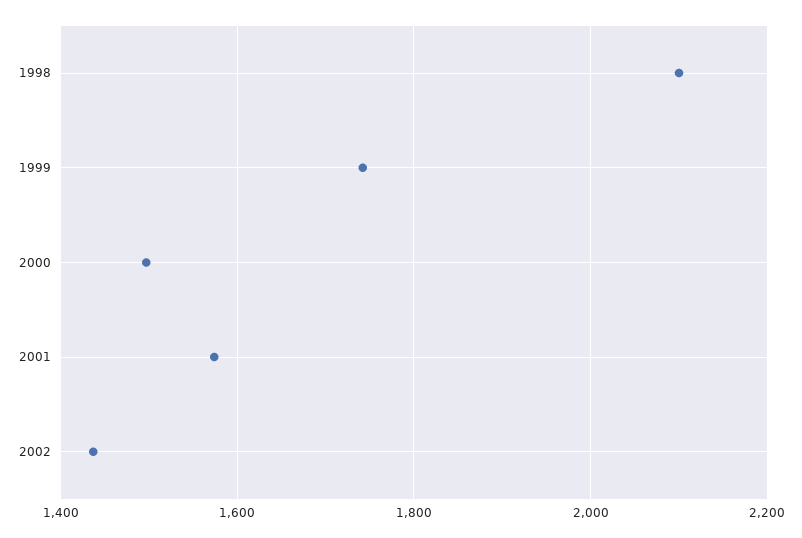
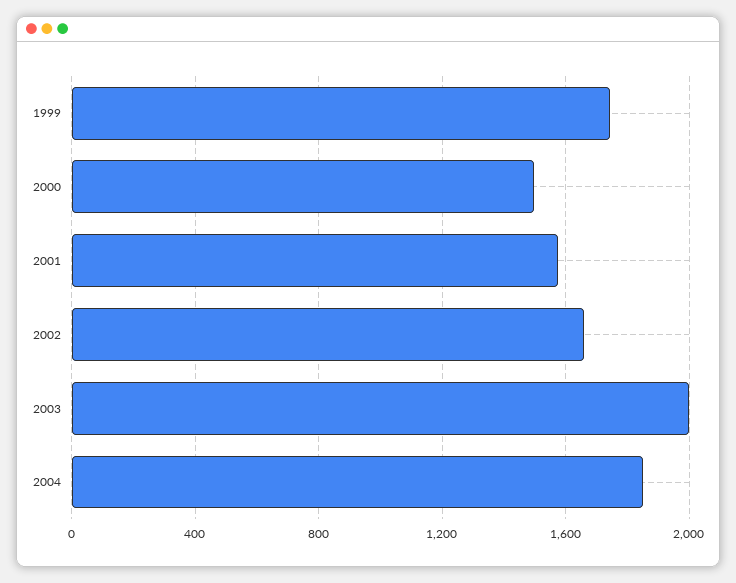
1998: 2100 -> none
2002: 1440 -> 1650
2003: none -> 2000
2004: none -> 1850

